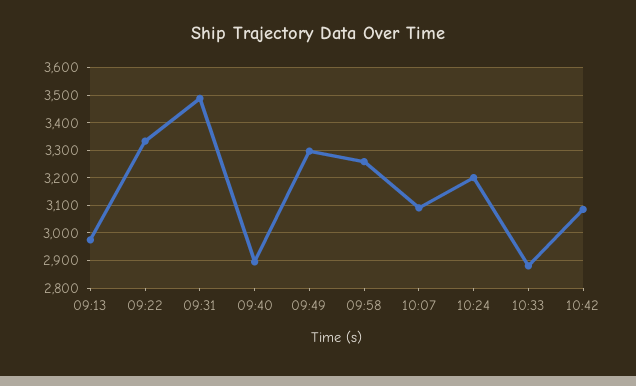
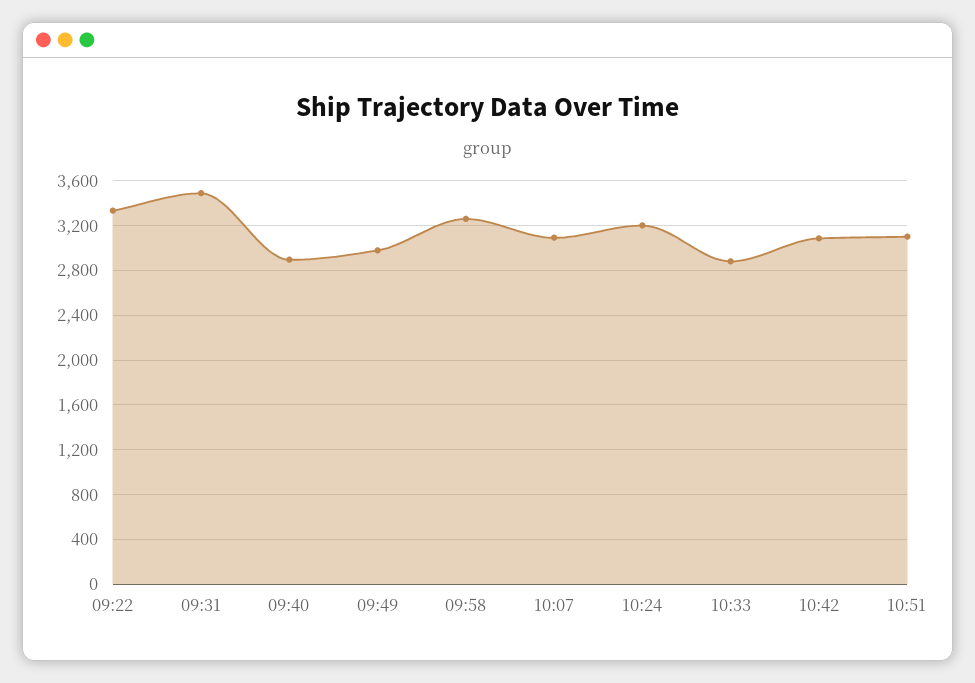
09:13: 2975 -> none
09:49: 3300 -> 3000
10:51: none -> 3100

